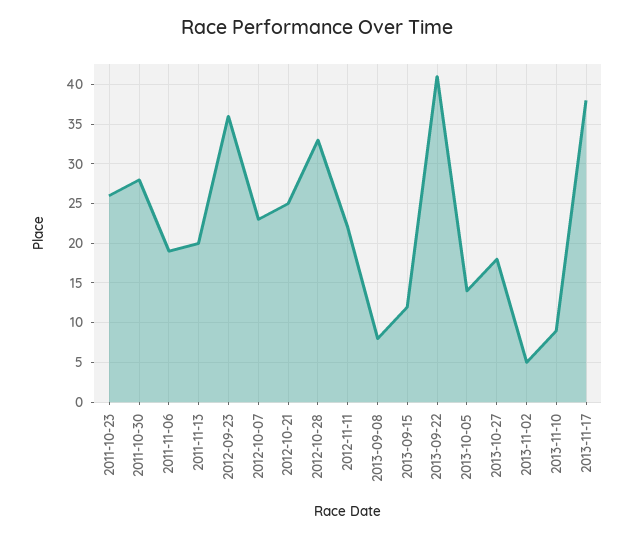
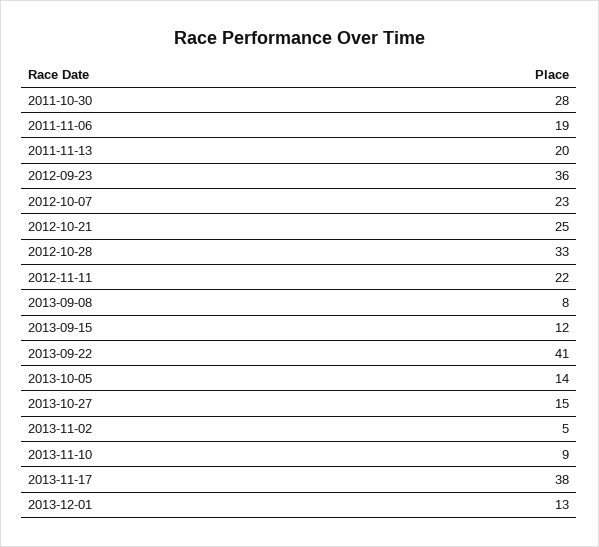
2011-10-23: 26 -> none
2013-10-27: 18 -> 15
2013-12-01: none -> 13

